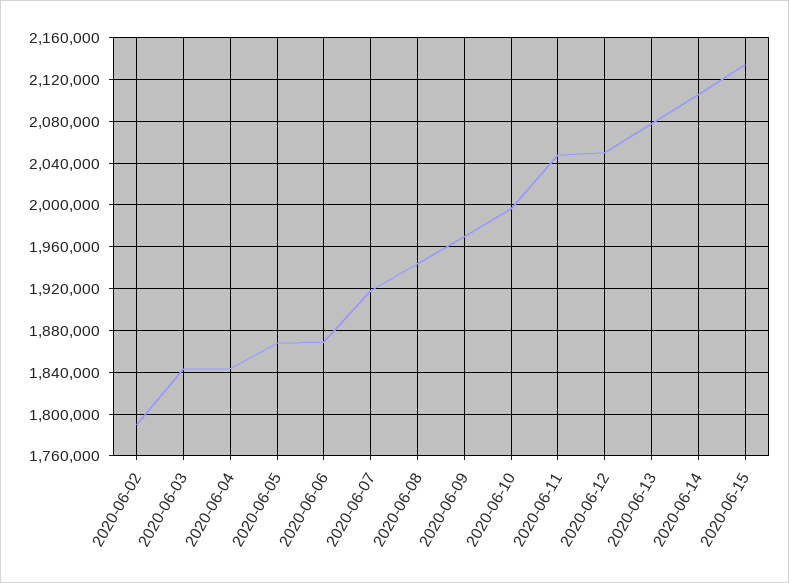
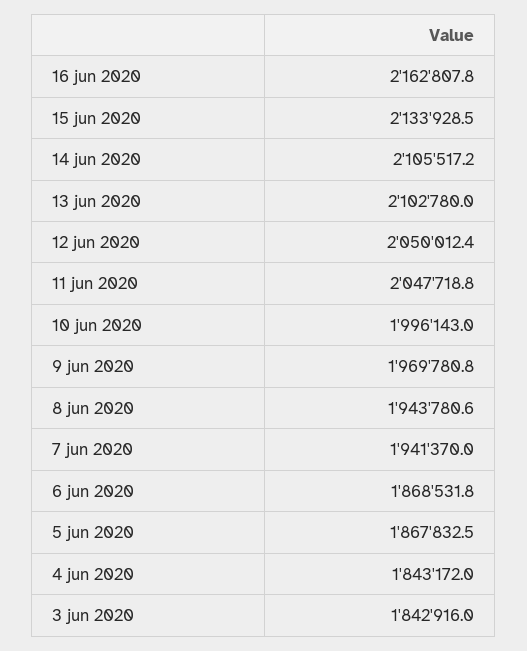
2020-06-02: 1790000 -> none
2020-06-07: 1920000 -> 1941370
2020-06-13: 2080000 -> 2102780
16 jun 2020: none -> 2162807.8

